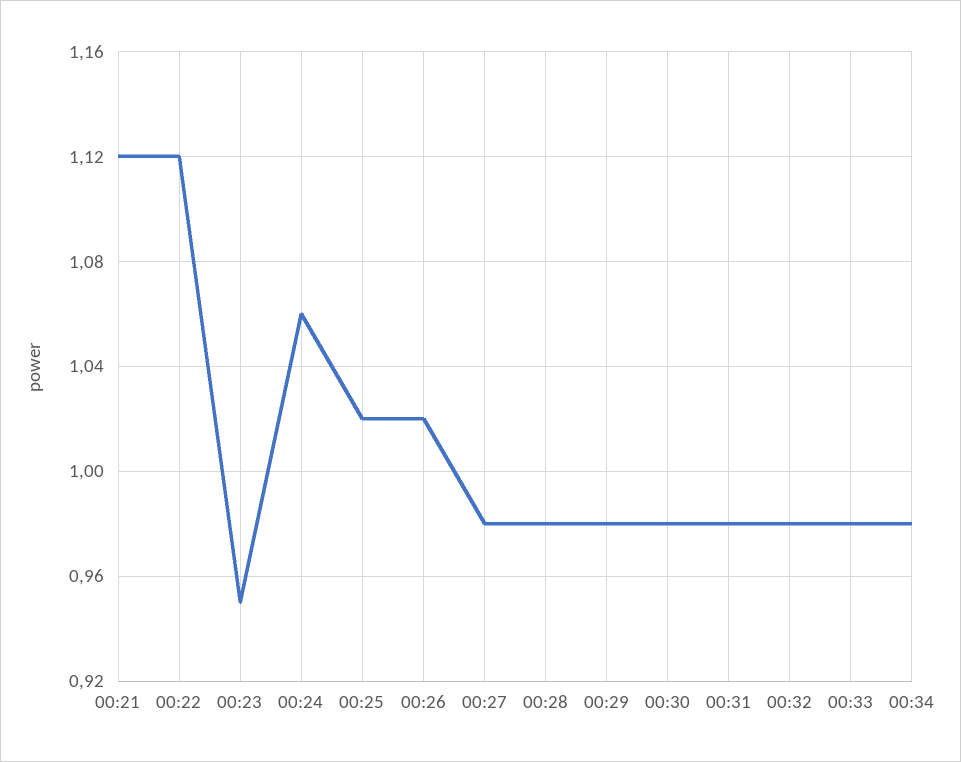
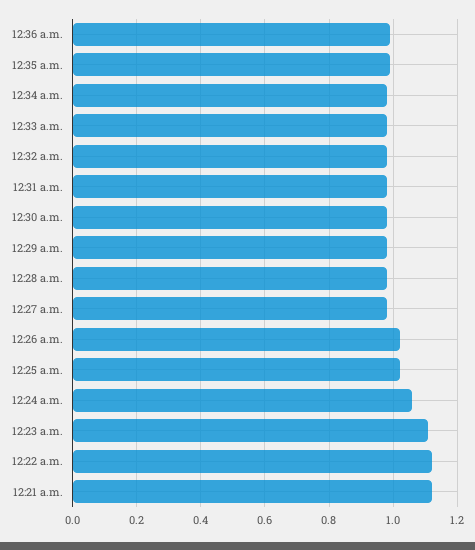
00:23: 0.95 -> 1.1
12:36 a.m.: none -> 1
12:35 a.m.: none -> 1

